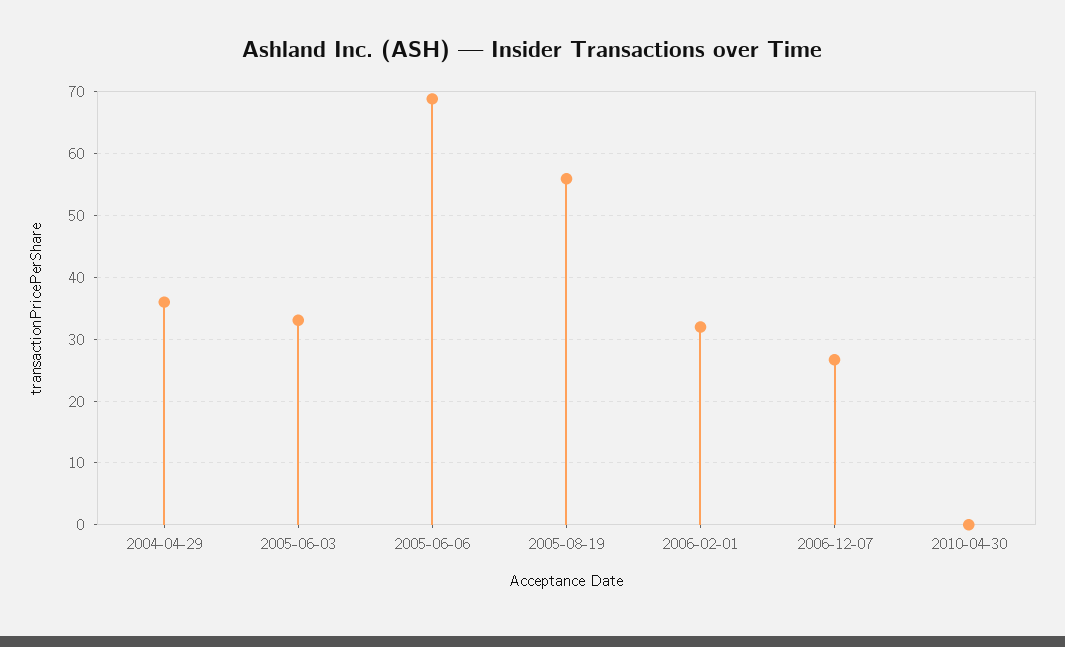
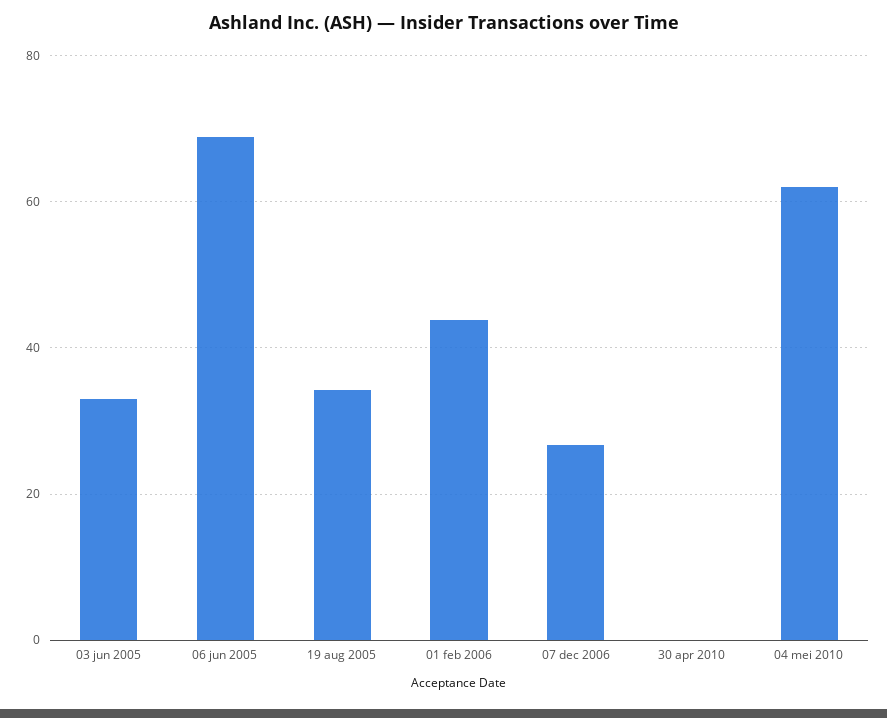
2004-04-29: 36 -> none
2005-08-19: 56 -> 34
2006-02-01: 32 -> 44
04 mei 2010: none -> 62

